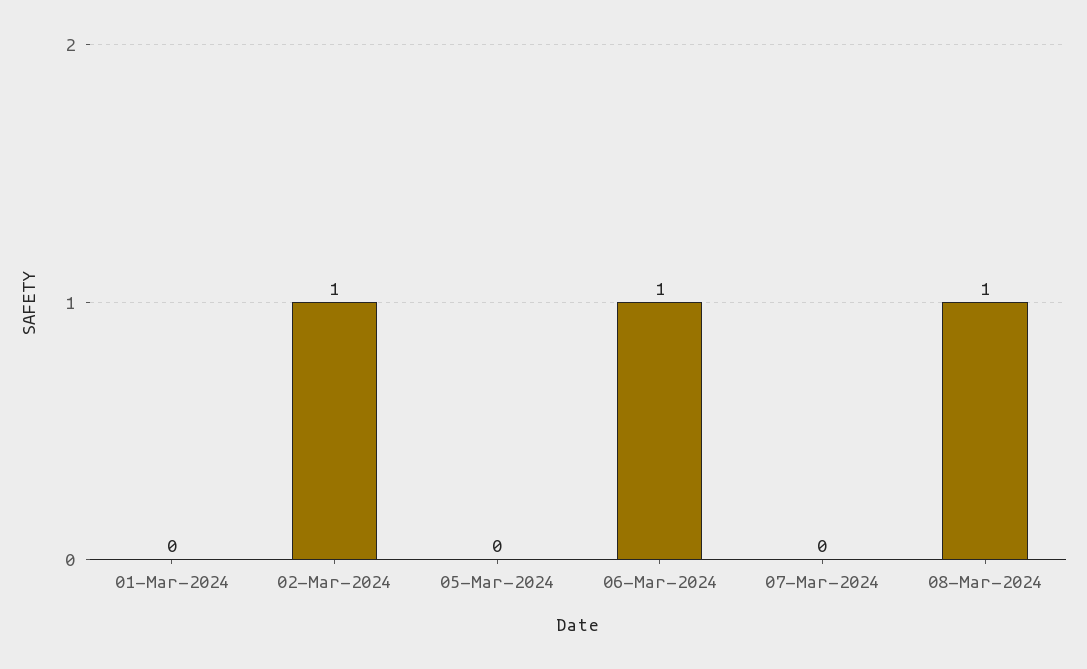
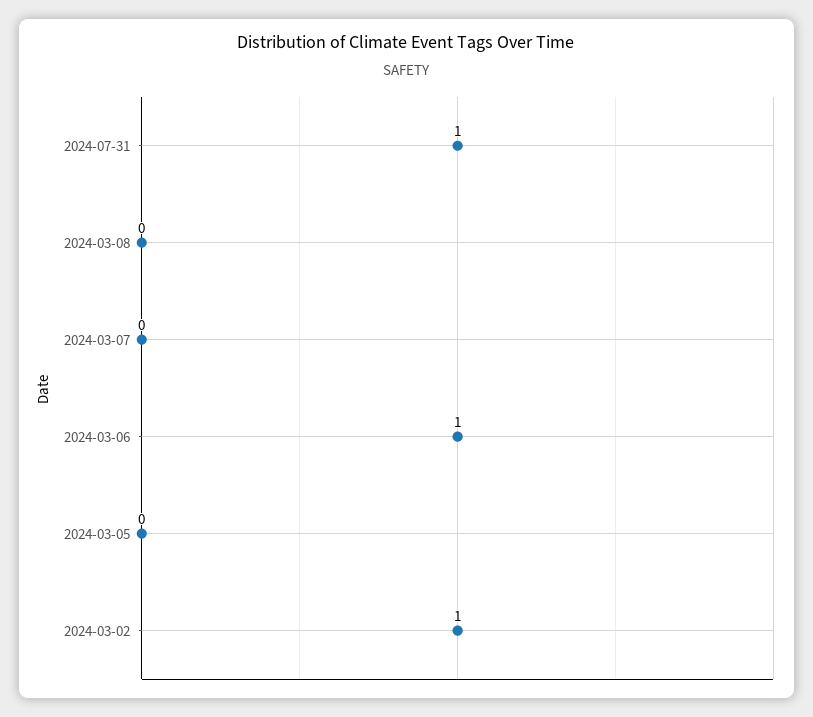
01-Mar-2024: 0 -> none
08-Mar-2024: 1 -> 0
2024-07-31: none -> 1

